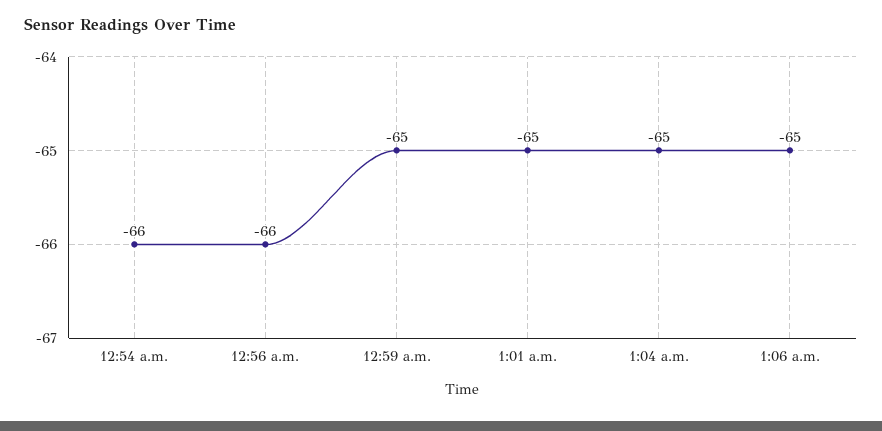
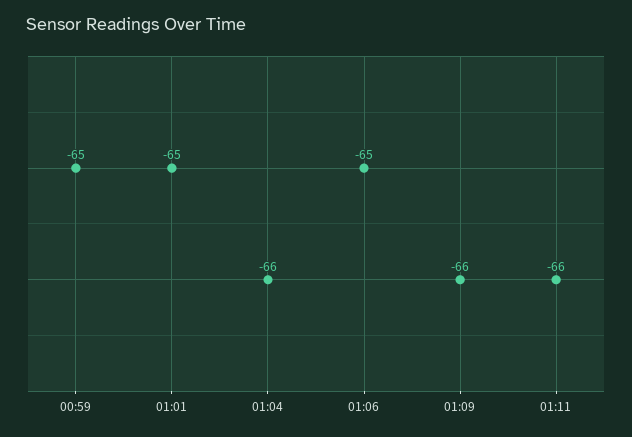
12:54 a.m.: -66 -> none
12:56 a.m.: -66 -> none
1:04 a.m.: -65 -> -66
01:09: none -> -66
01:11: none -> -66

